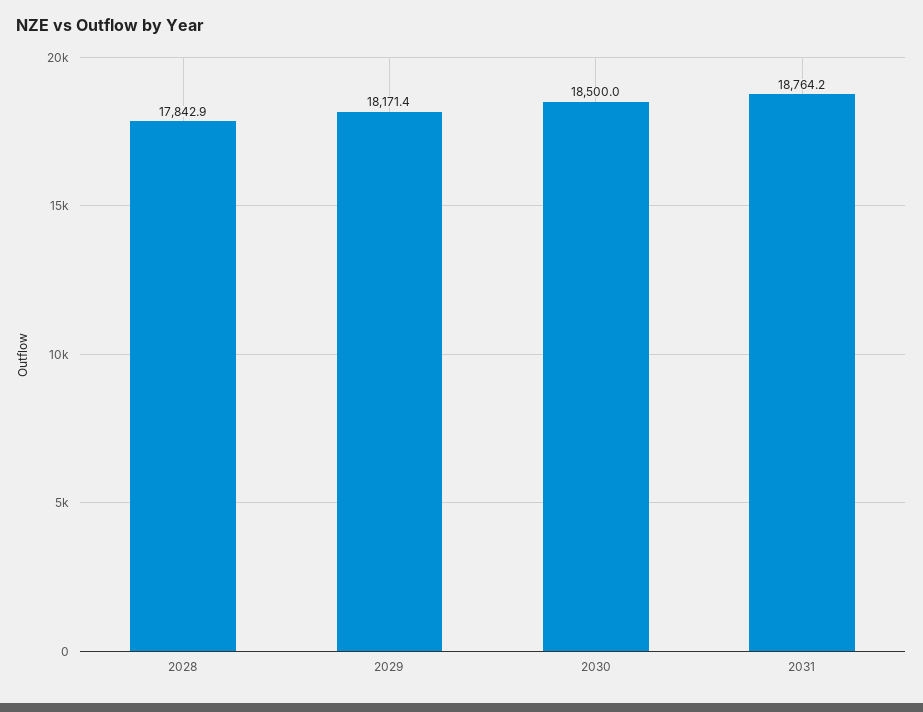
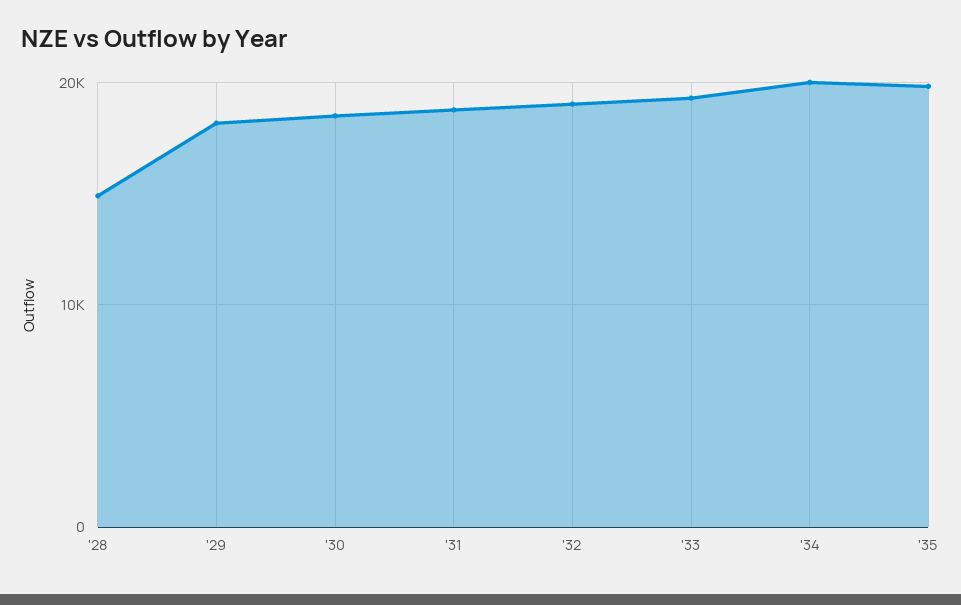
2028: 17842.9 -> 15000
'32: none -> 19000
'33: none -> 19000
'34: none -> 20000
'35: none -> 20000

